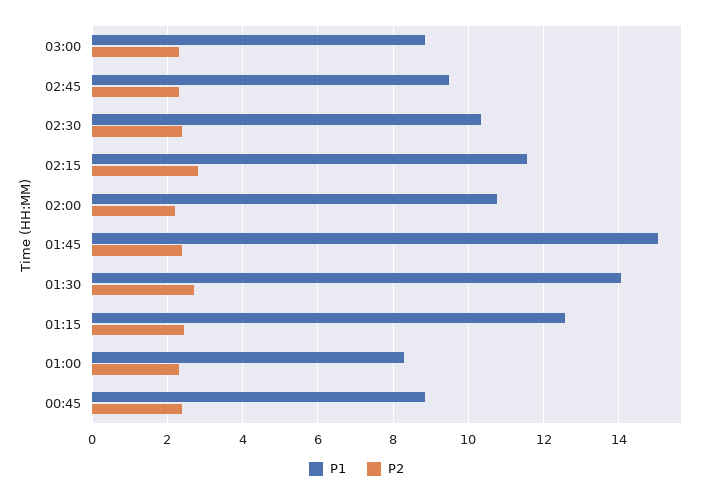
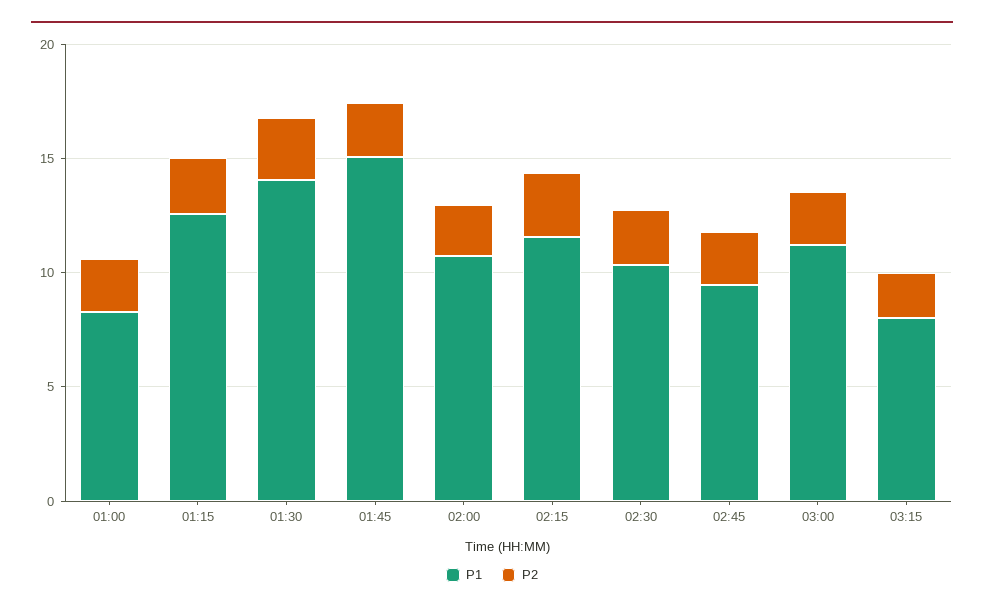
P1, 03:00: 8.8 -> 11
P1, 00:45: 8.8 -> none
P2, 00:45: 2.4 -> none
P1, 03:15: none -> 8
P2, 03:15: none -> 2

